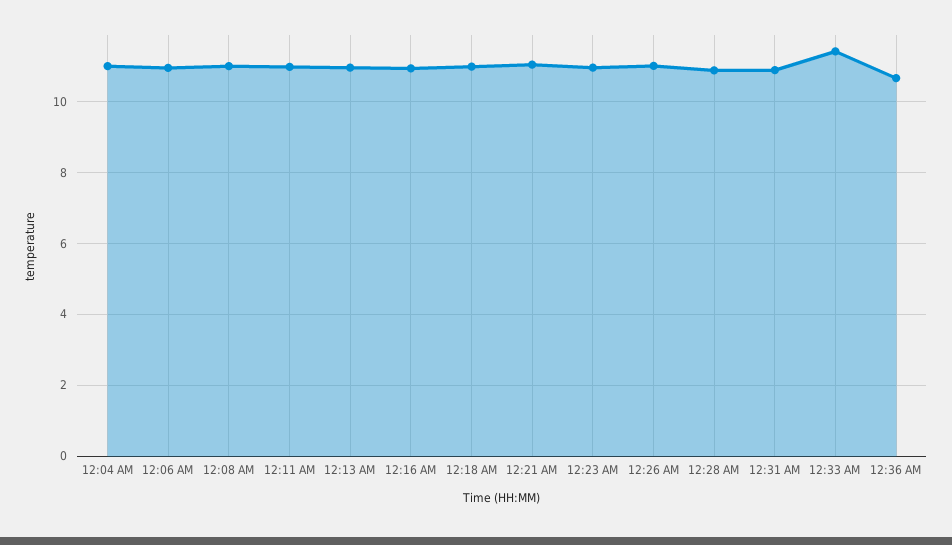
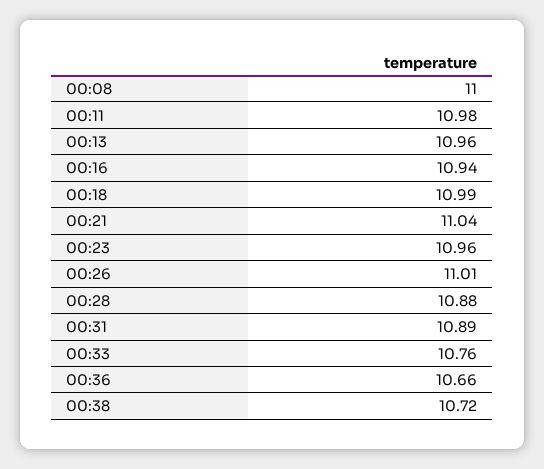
12:04 AM: 11 -> none
12:06 AM: 11 -> none
12:33 AM: 11.4 -> 10.76
00:38: none -> 10.72

